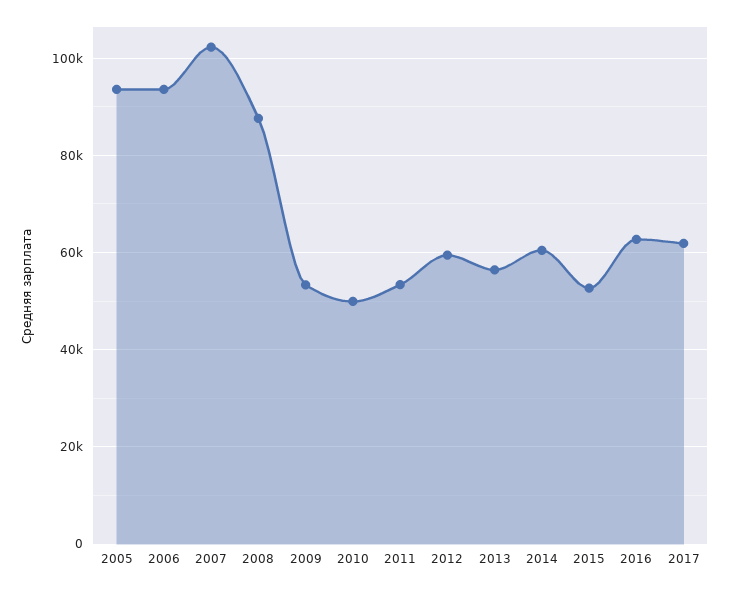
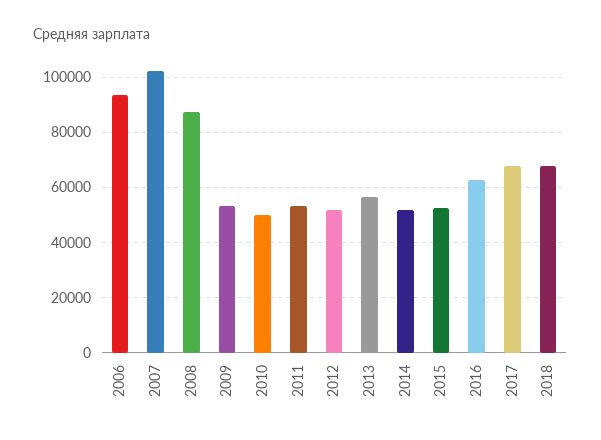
2005: 94000 -> none
2012: 60000 -> 52500
2014: 60000 -> 52500
2017: 62000 -> 67500
2018: none -> 67500

